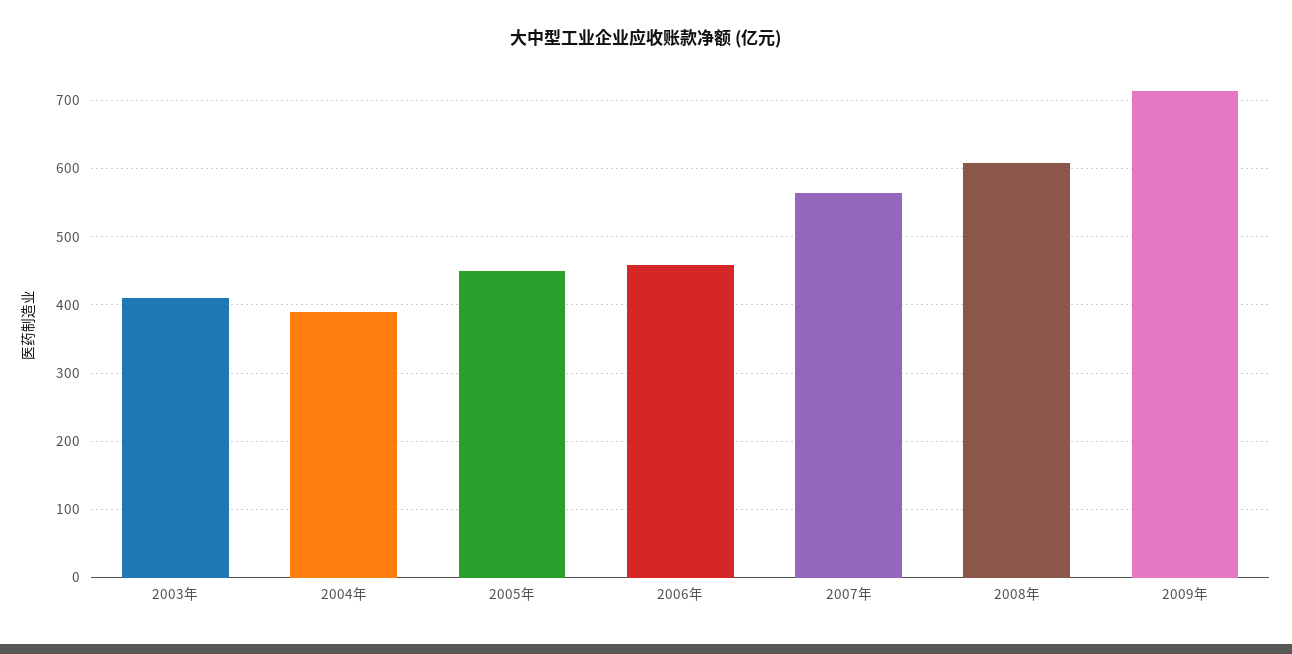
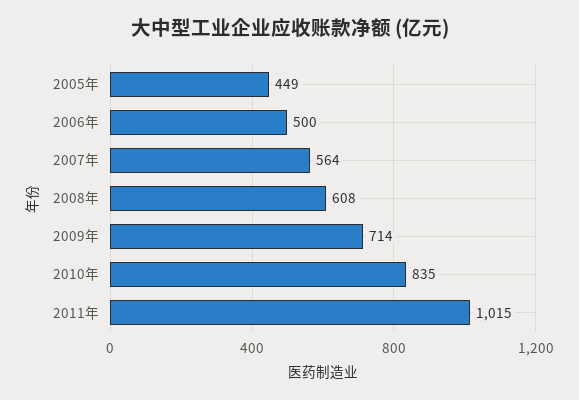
2003年: 410 -> none
2004年: 390 -> none
2006年: 460 -> 500
2010年: none -> 835
2011年: none -> 1015

